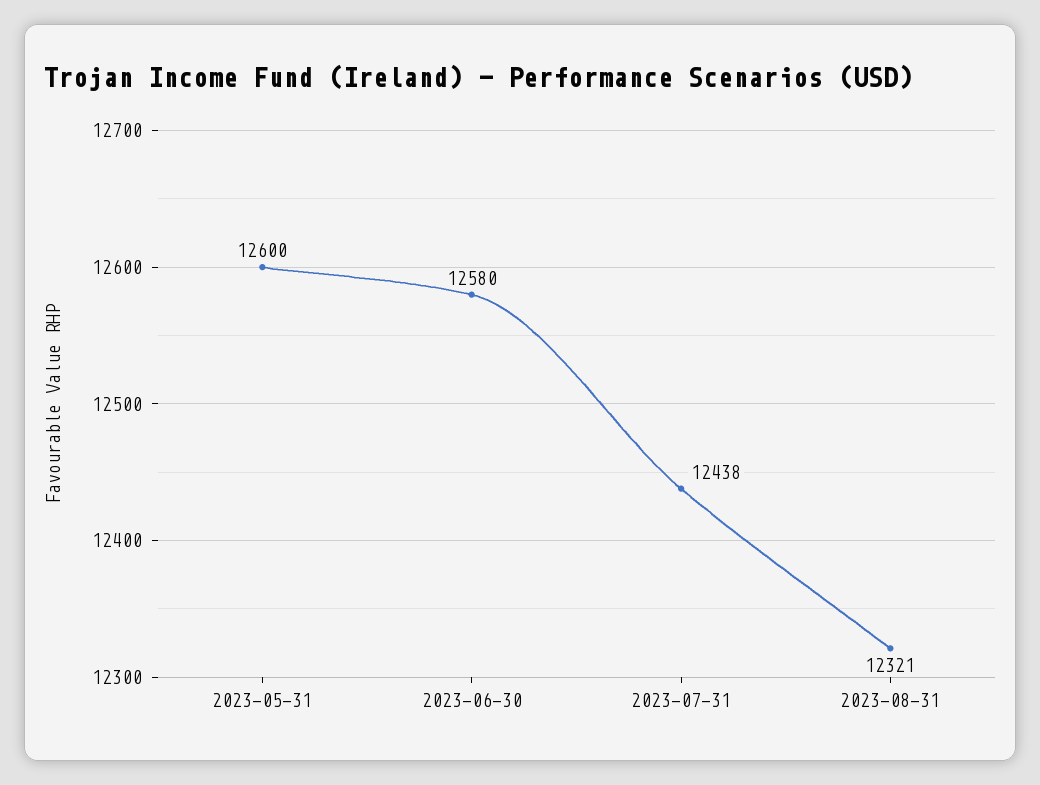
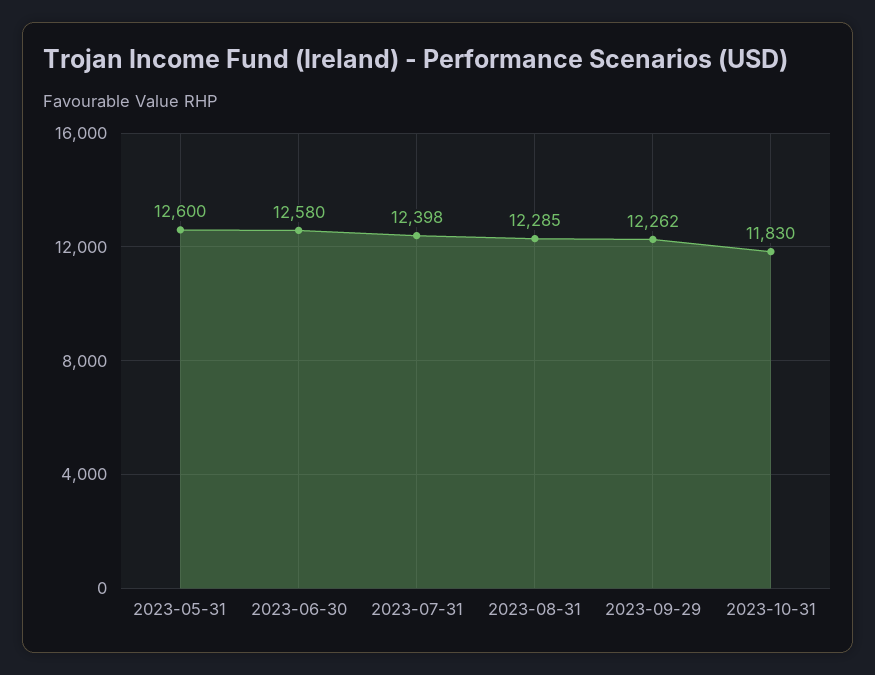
2023-07-31: 12438 -> 12398
2023-08-31: 12321 -> 12285
2023-09-29: none -> 12262
2023-10-31: none -> 11830

